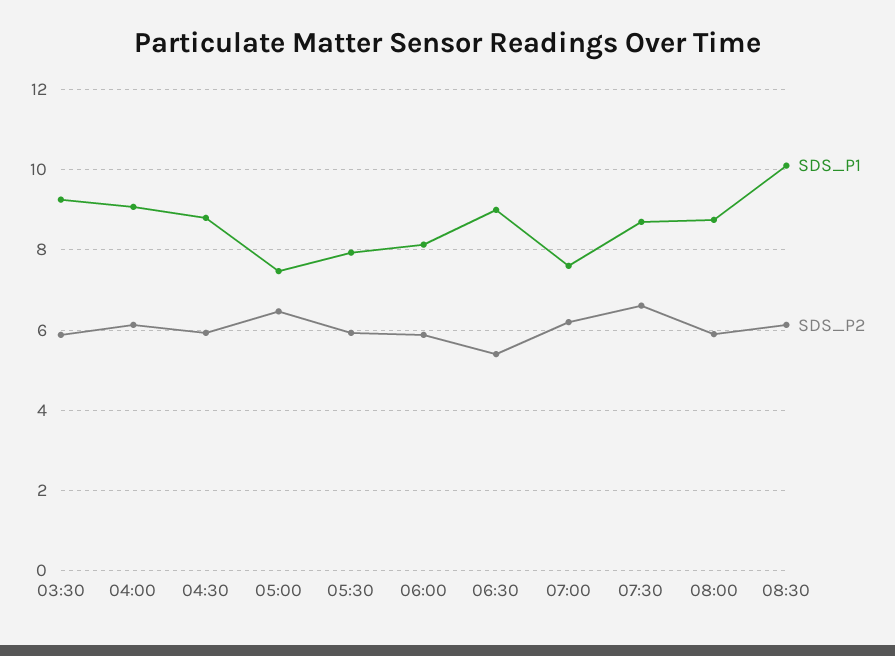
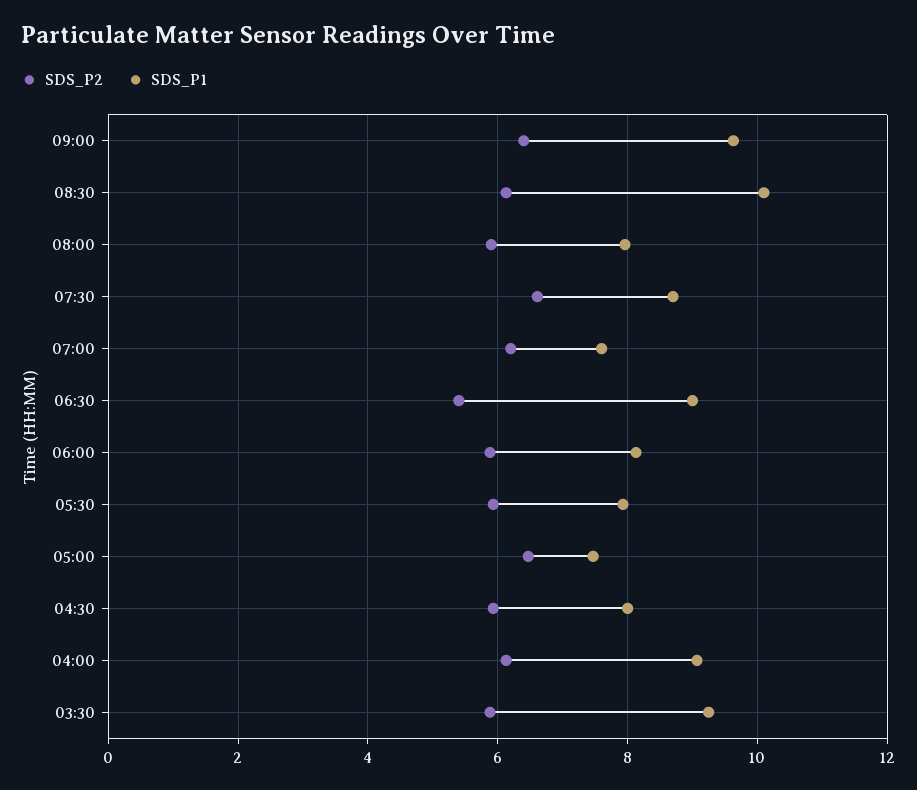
SDS_P1, 04:30: 8.8 -> 8
SDS_P1, 08:00: 8.8 -> 8
SDS_P2, 09:00: none -> 6.4
SDS_P1, 09:00: none -> 9.6

